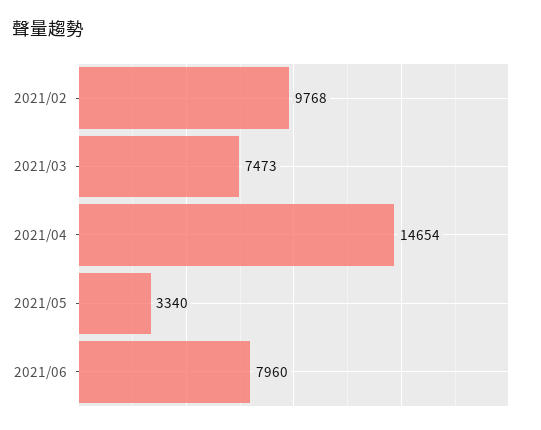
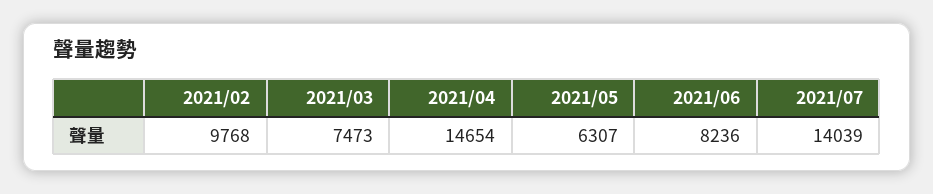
2021/05: 3340 -> 6307
2021/06: 7960 -> 8236
2021/07: none -> 14039

